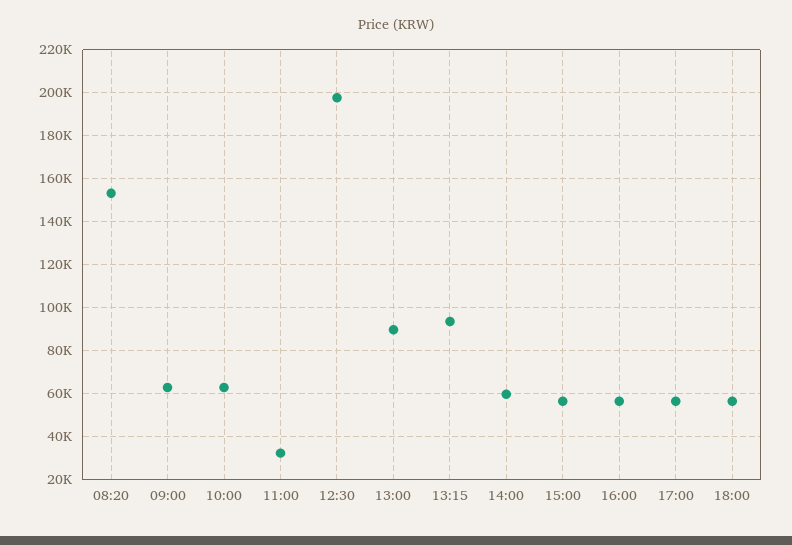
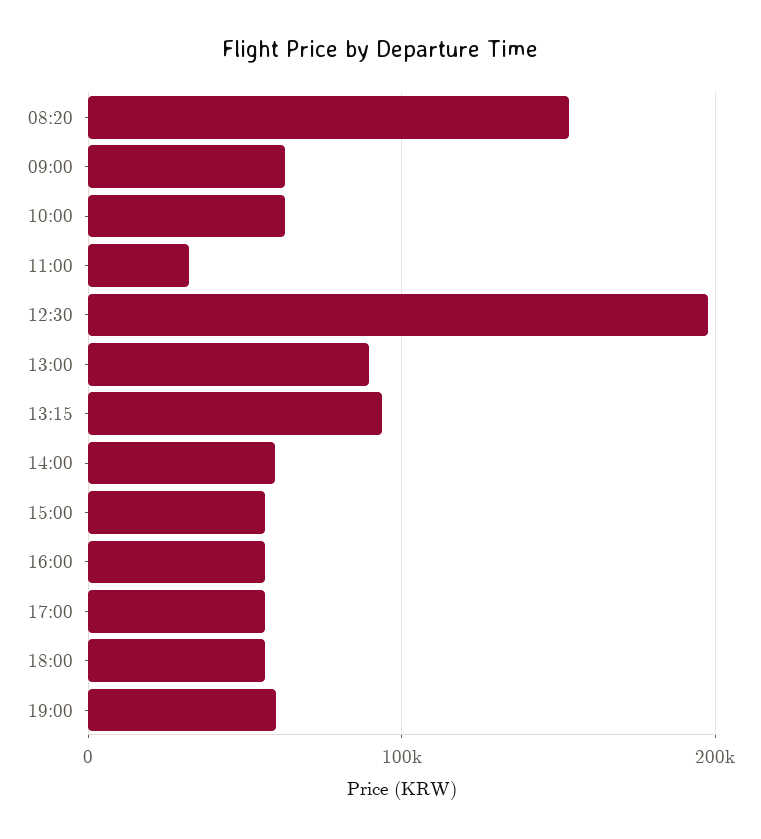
19:00: none -> 60000

